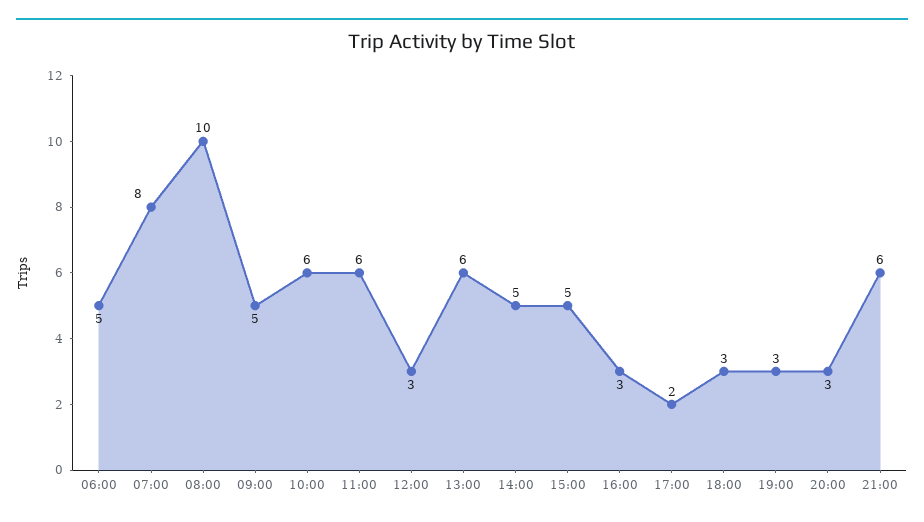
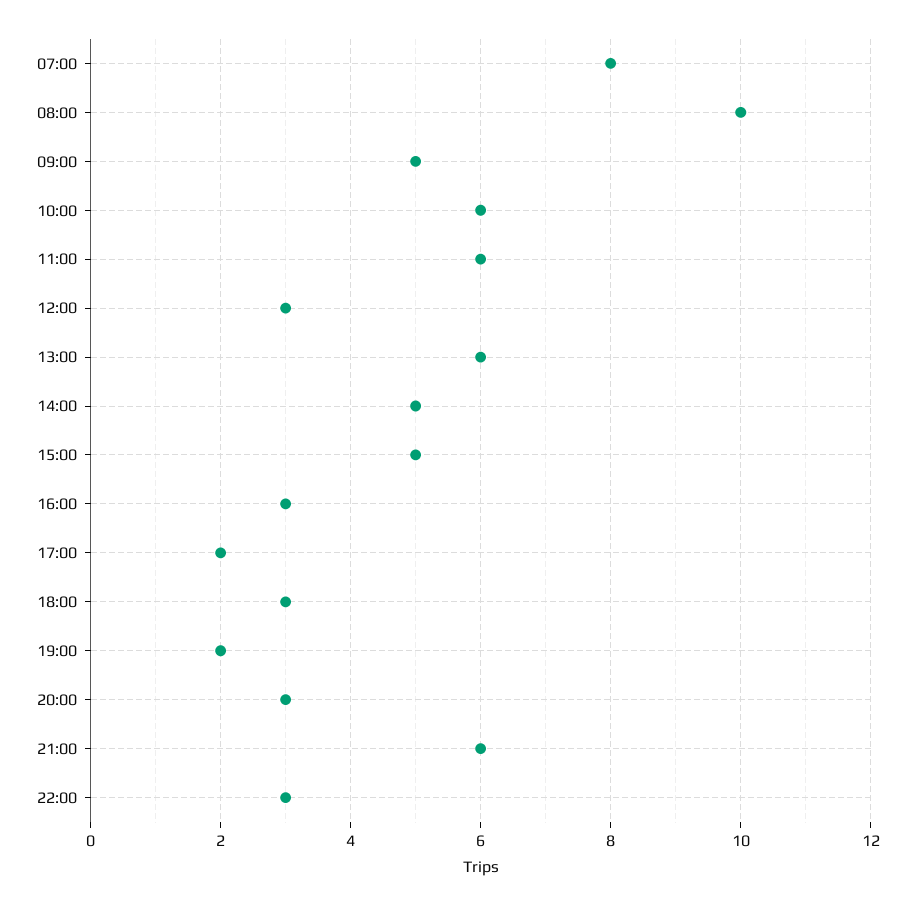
06:00: 5 -> none
19:00: 3 -> 2
22:00: none -> 3

